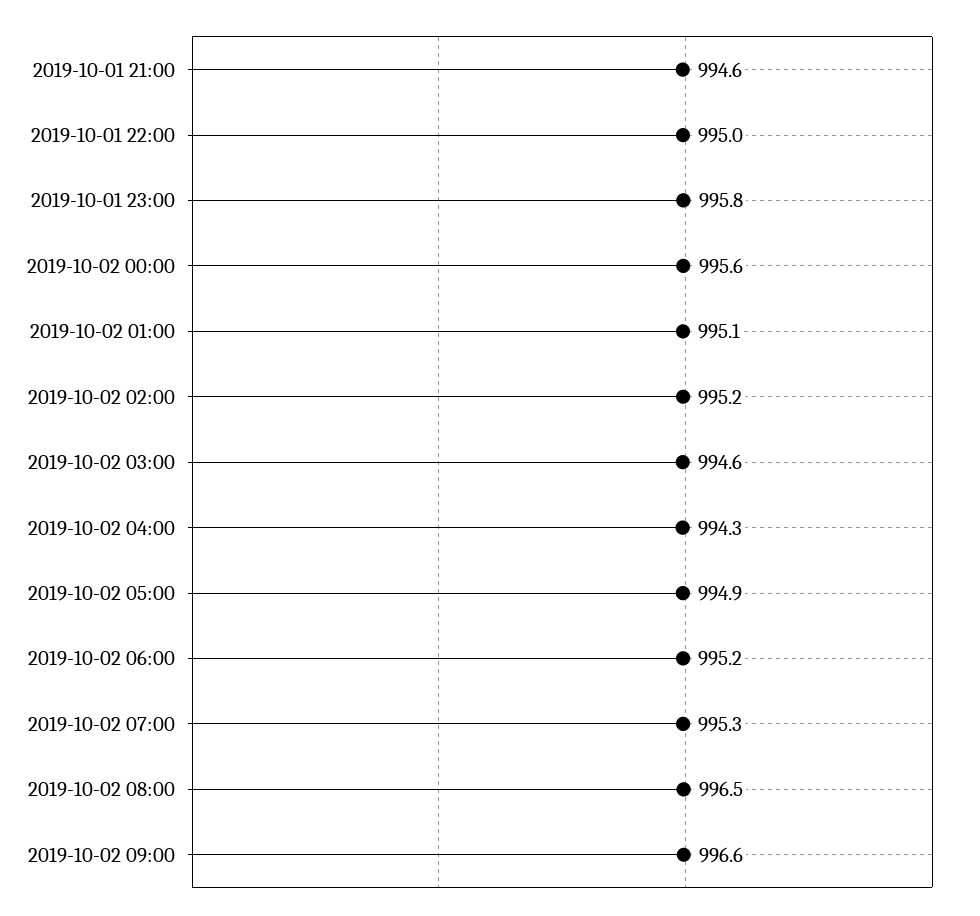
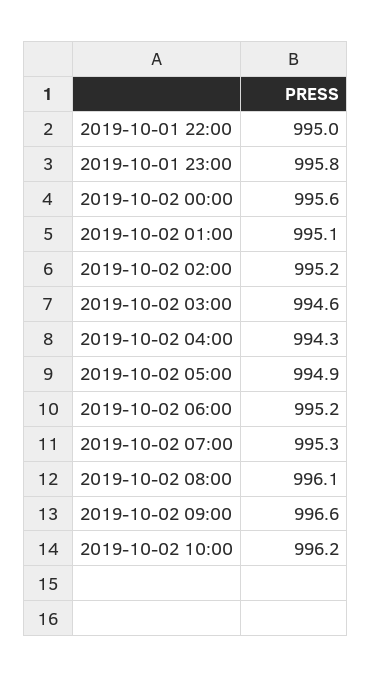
2019-10-01 21:00: 994.6 -> none
2019-10-02 08:00: 996.5 -> 996.1
2019-10-02 10:00: none -> 996.2

